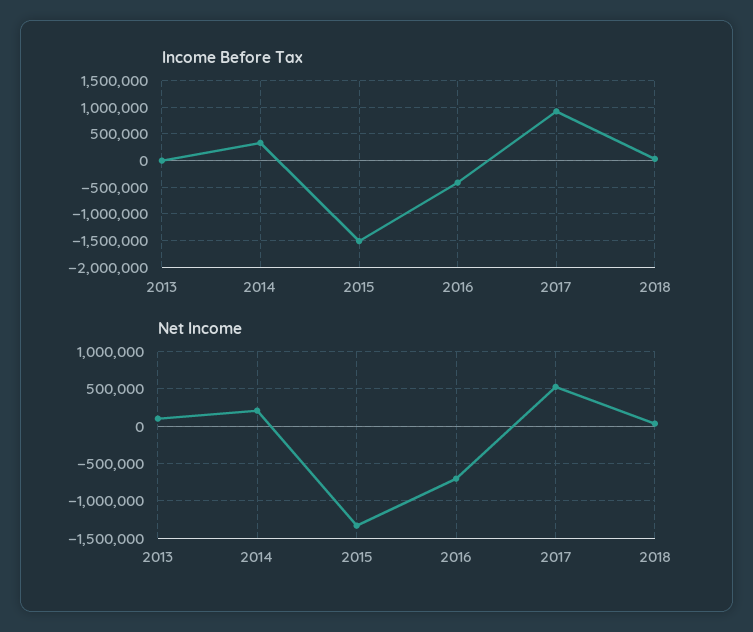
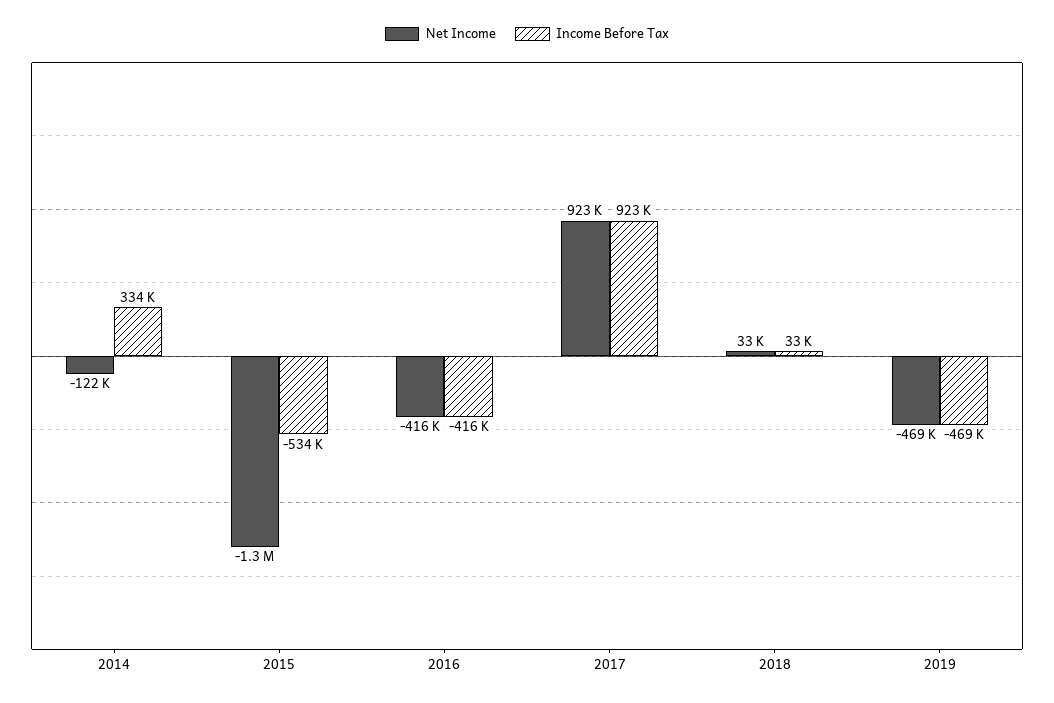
Income Before Tax, 2013: 0 -> none
Income Before Tax, 2015: -1500000 -> -534000
Net Income, 2013: 100000 -> none
Net Income, 2014: 200000 -> -122000
Net Income, 2016: -700000 -> -416000
Net Income, 2017: 500000 -> 923000
Net Income, 2019: none -> -469000
Income Before Tax, 2019: none -> -469000

